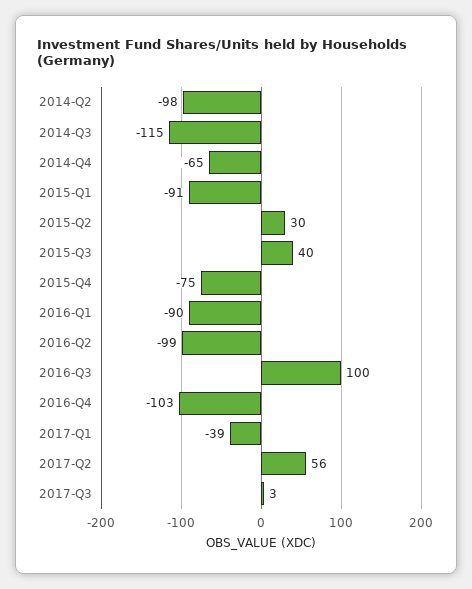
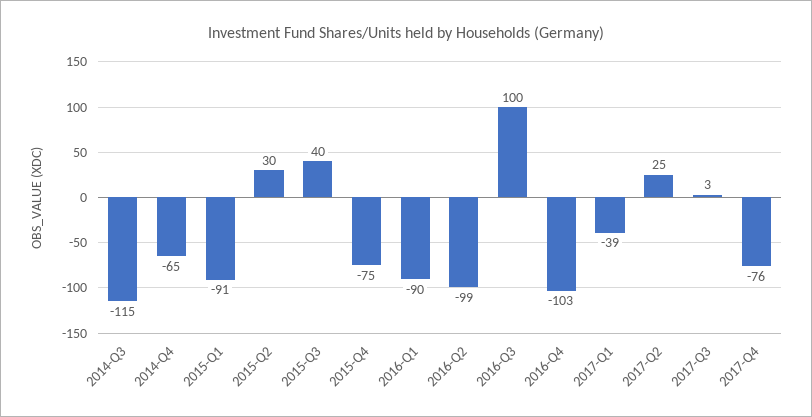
2014-Q2: -98 -> none
2017-Q2: 56 -> 25
2017-Q4: none -> -76

